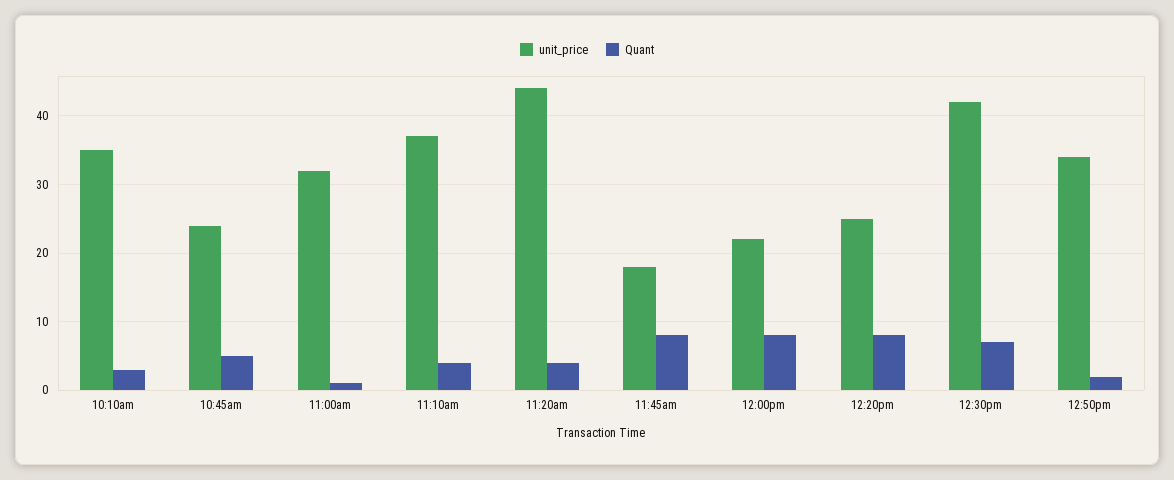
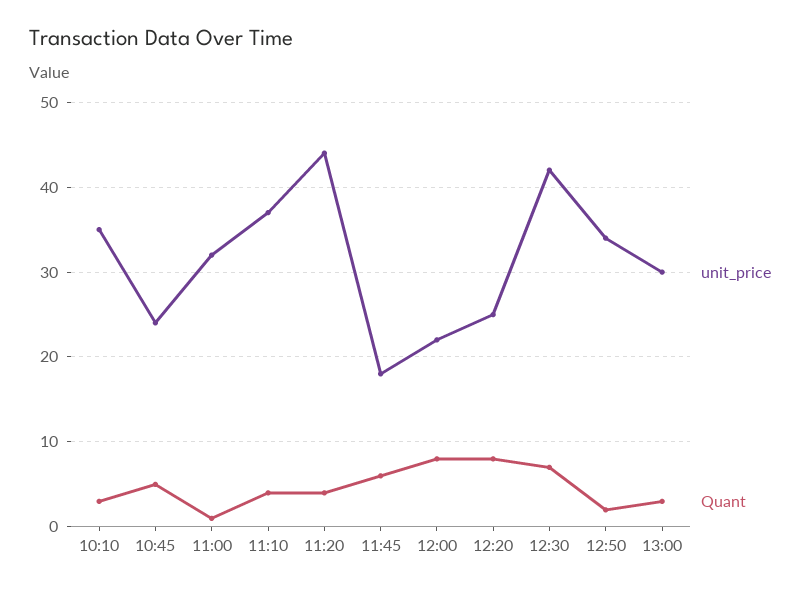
Quant, 11:45am: 8 -> 6
unit_price, 13:00: none -> 30
Quant, 13:00: none -> 3

